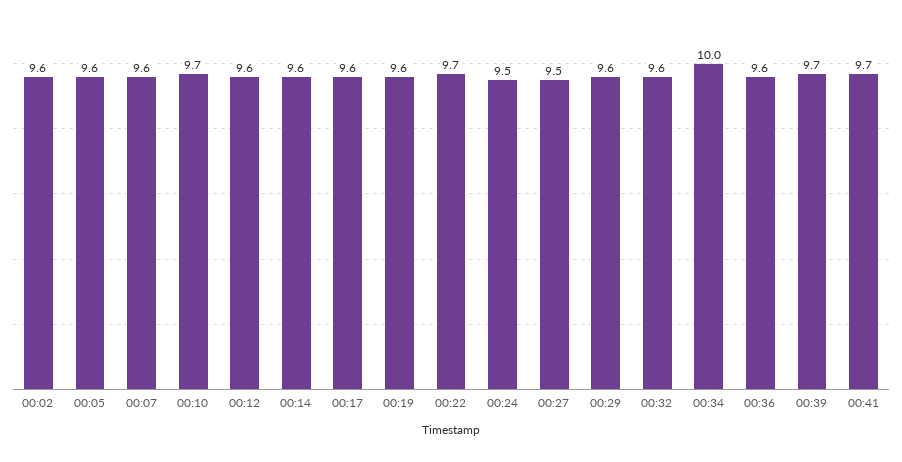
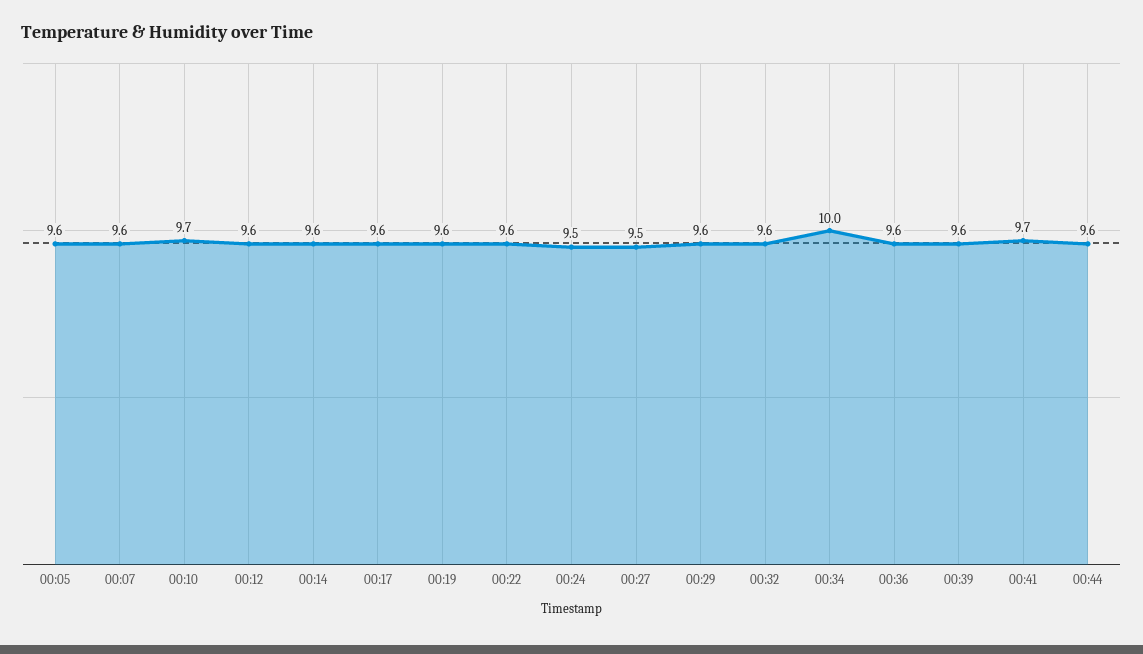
00:02: 9.6 -> none
00:22: 9.7 -> 9.6
00:39: 9.7 -> 9.6
00:44: none -> 9.6

